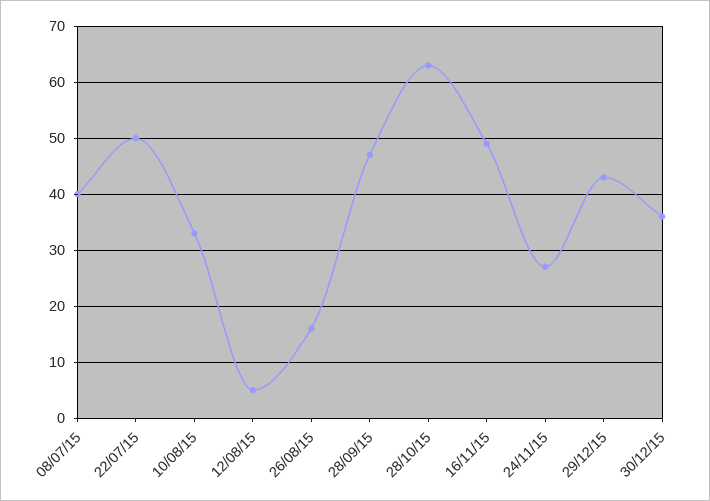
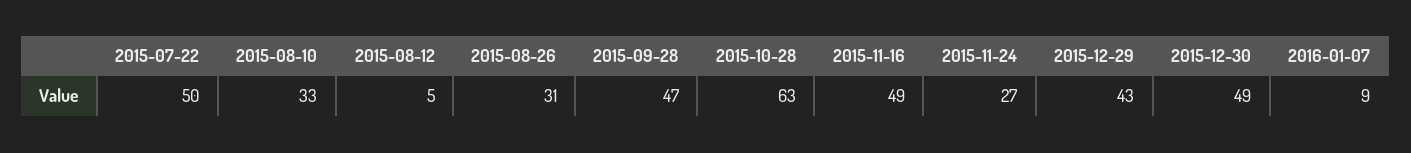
08/07/15: 40 -> none
26/08/15: 15 -> 31
30/12/15: 35 -> 49
2016-01-07: none -> 9

